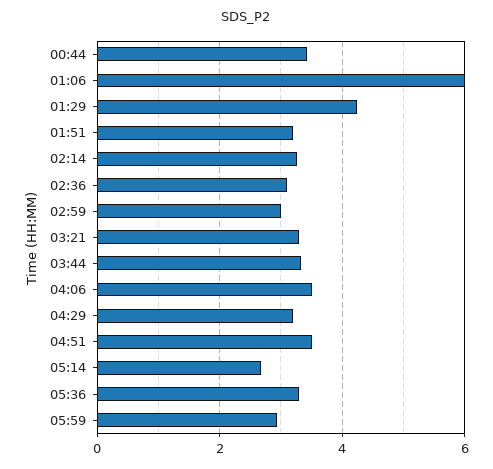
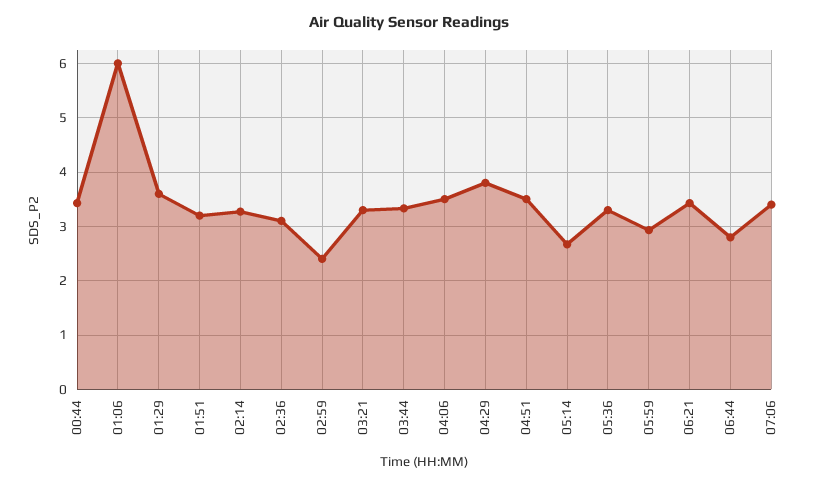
01:29: 4.2 -> 3.6
02:59: 3 -> 2.4
04:29: 3.2 -> 3.8
06:21: none -> 3.4
06:44: none -> 2.8
07:06: none -> 3.4

